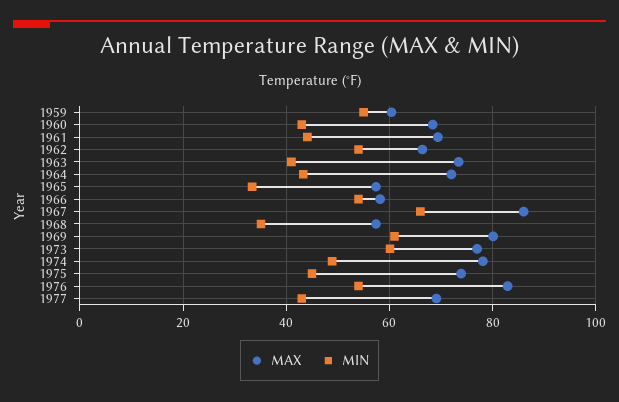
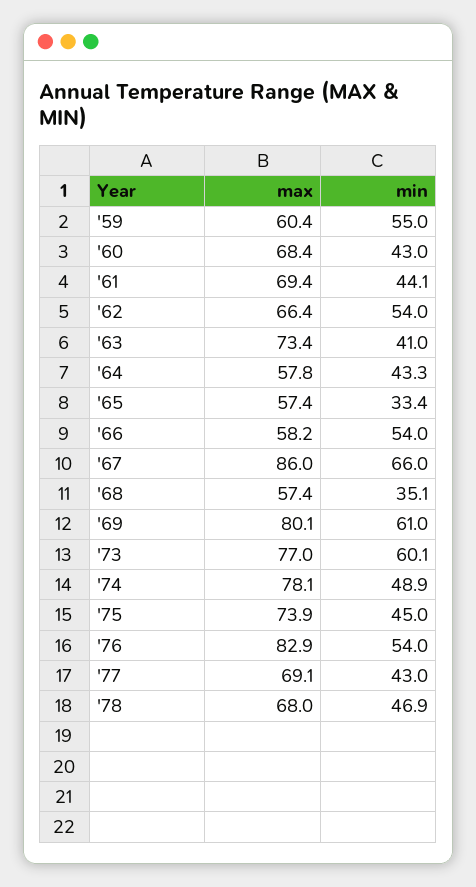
MAX, 1964: 72 -> 57.8
MAX, '78: none -> 68
MIN, '78: none -> 46.9

